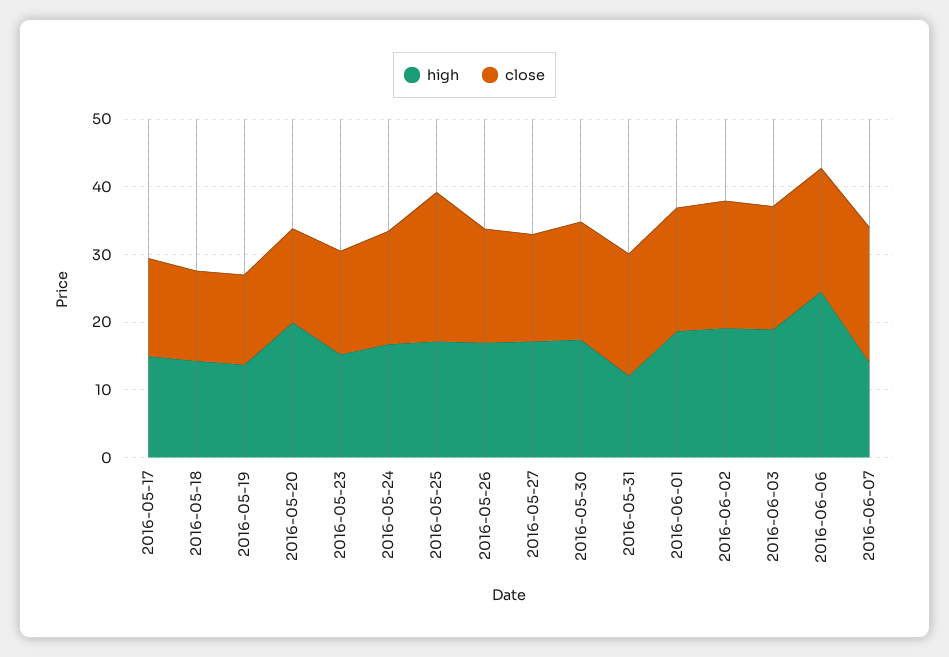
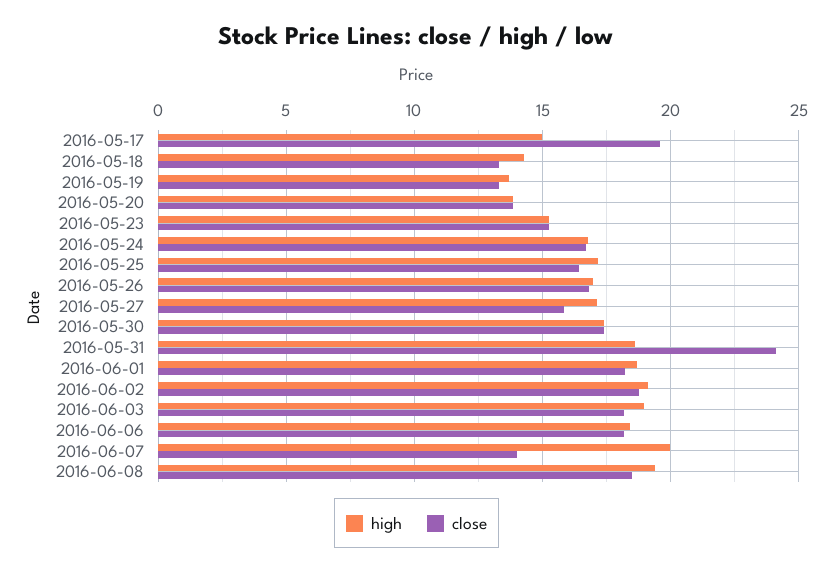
close, 2016-05-17: 14 -> 19.5
high, 2016-05-20: 20 -> 14
close, 2016-05-25: 22 -> 16.5
high, 2016-05-31: 12 -> 18.5
close, 2016-05-31: 18 -> 24
high, 2016-06-06: 24 -> 18.5
high, 2016-06-07: 14 -> 20
close, 2016-06-07: 20 -> 14
high, 2016-06-08: none -> 19.5
close, 2016-06-08: none -> 18.5

